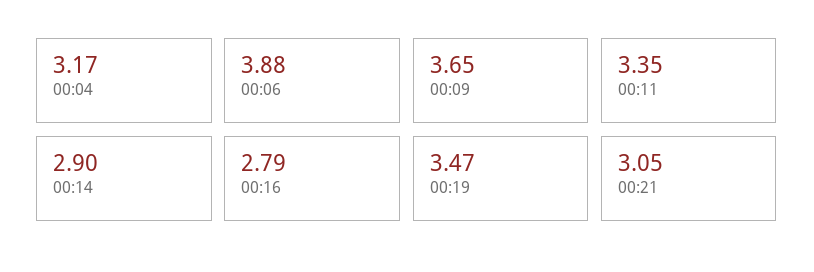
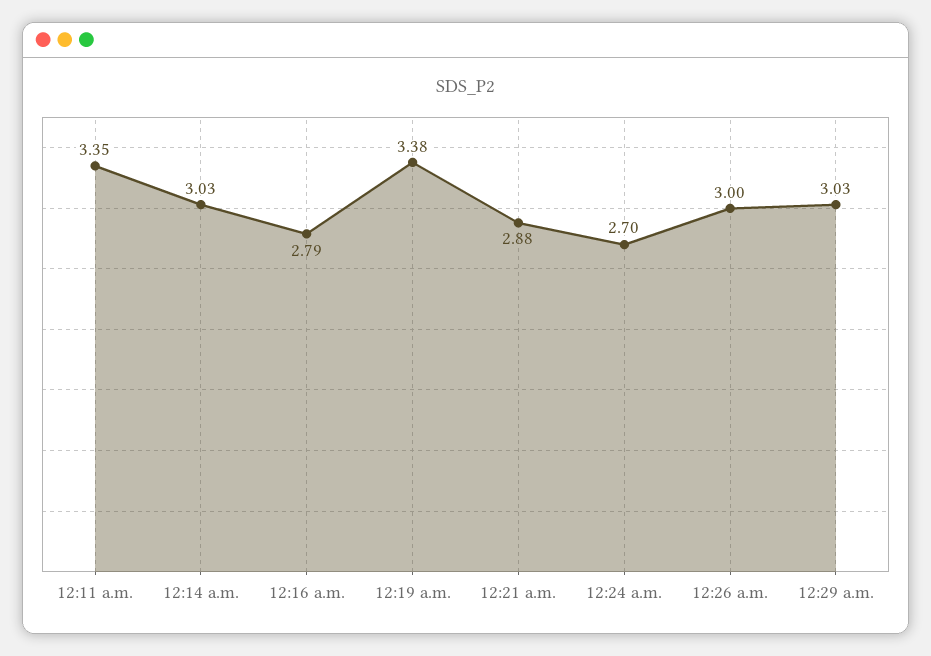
00:04: 3.17 -> none
00:06: 3.88 -> none
00:09: 3.65 -> none
00:14: 2.9 -> 3.03
00:19: 3.47 -> 3.38
00:21: 3.05 -> 2.88
12:24 a.m.: none -> 2.7
12:26 a.m.: none -> 3
12:29 a.m.: none -> 3.03

